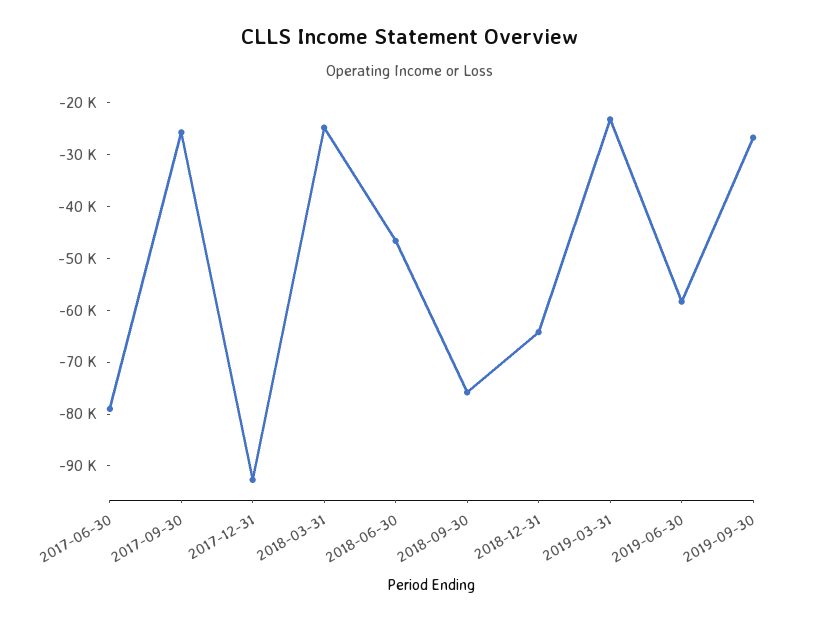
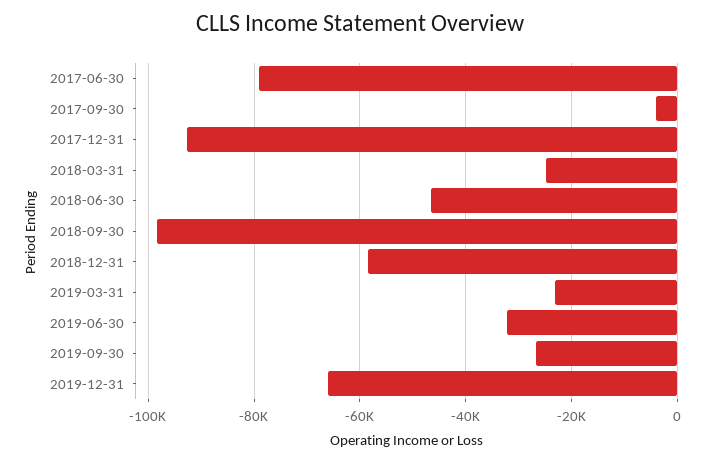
2017-09-30: -26000 -> -4000
2018-09-30: -76000 -> -98000
2018-12-31: -64000 -> -58000
2019-06-30: -58000 -> -32000
2019-12-31: none -> -66000

